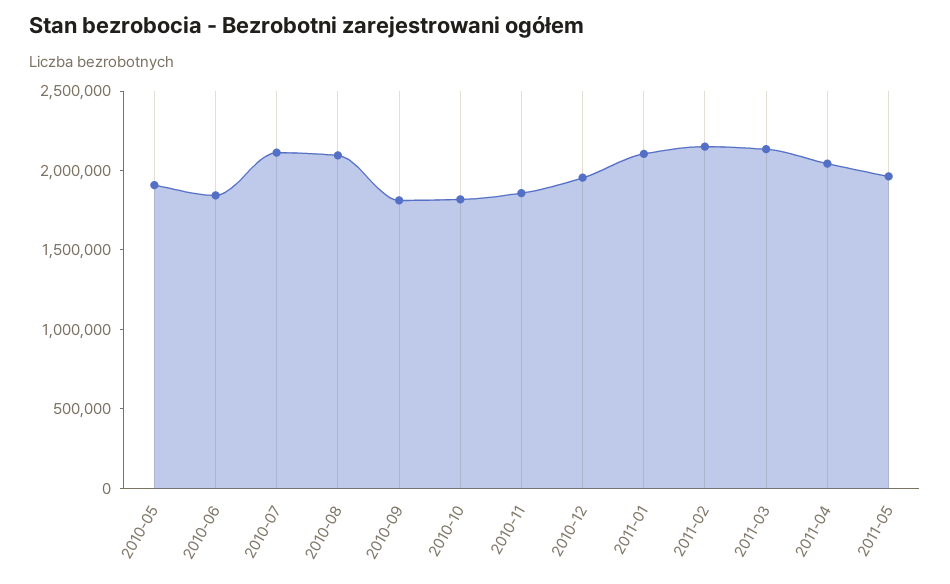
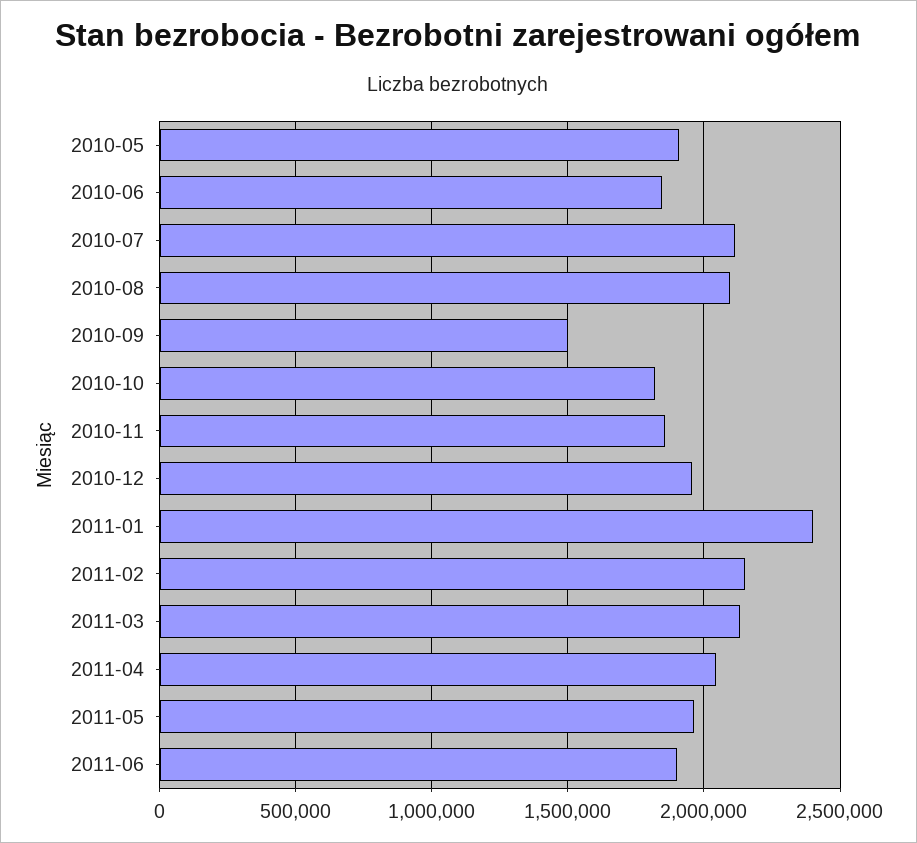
2010-09: 1800000 -> 1500000
2011-01: 2100000 -> 2400000
2011-06: none -> 1900000

